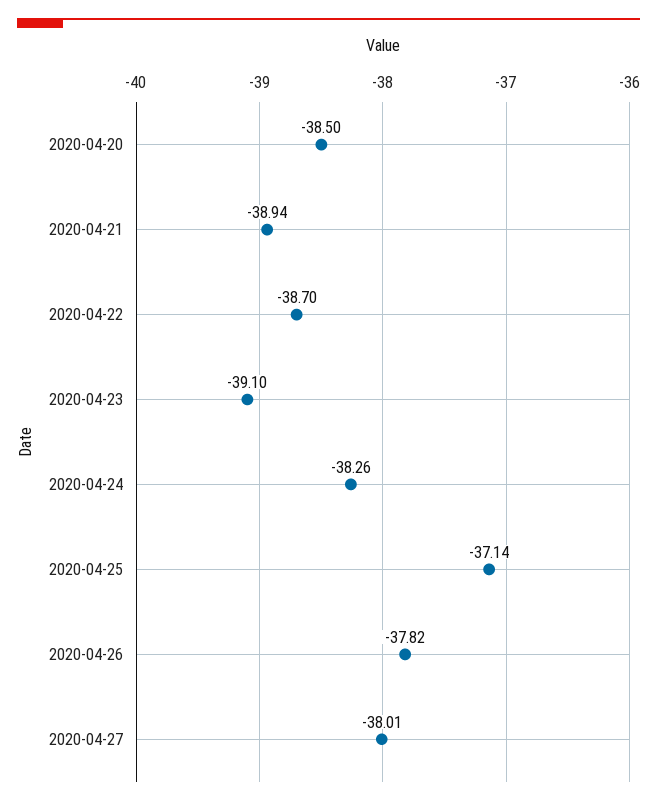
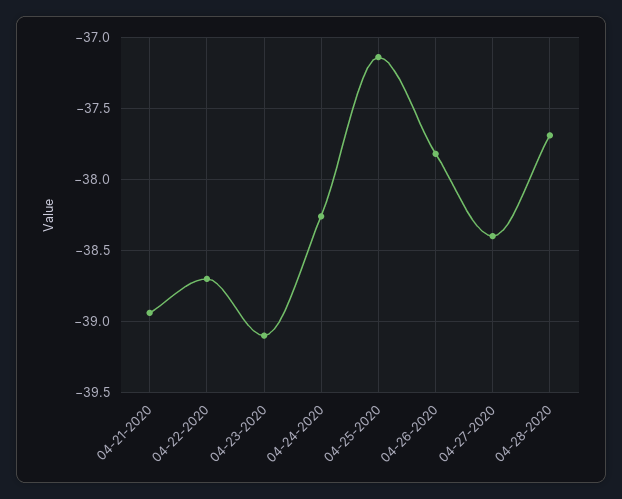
2020-04-20: -38.5 -> none
2020-04-27: -38.01 -> -38.4
04-28-2020: none -> -37.7

